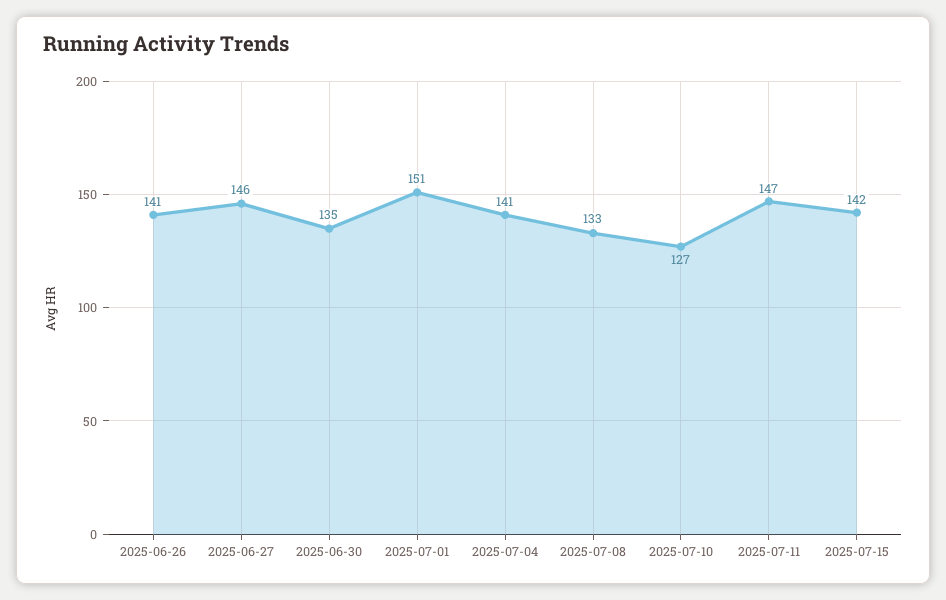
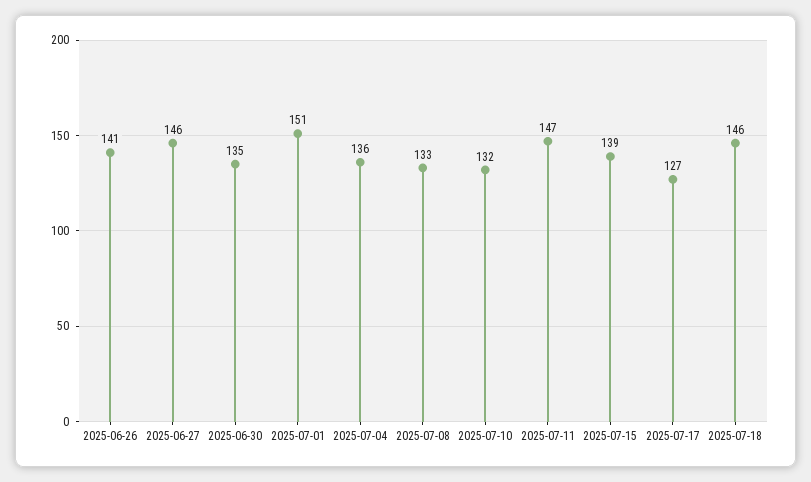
2025-07-04: 141 -> 136
2025-07-10: 127 -> 132
2025-07-15: 142 -> 139
2025-07-17: none -> 127
2025-07-18: none -> 146

